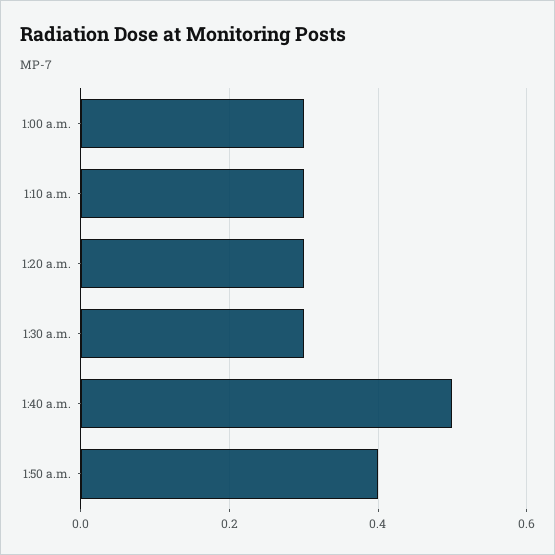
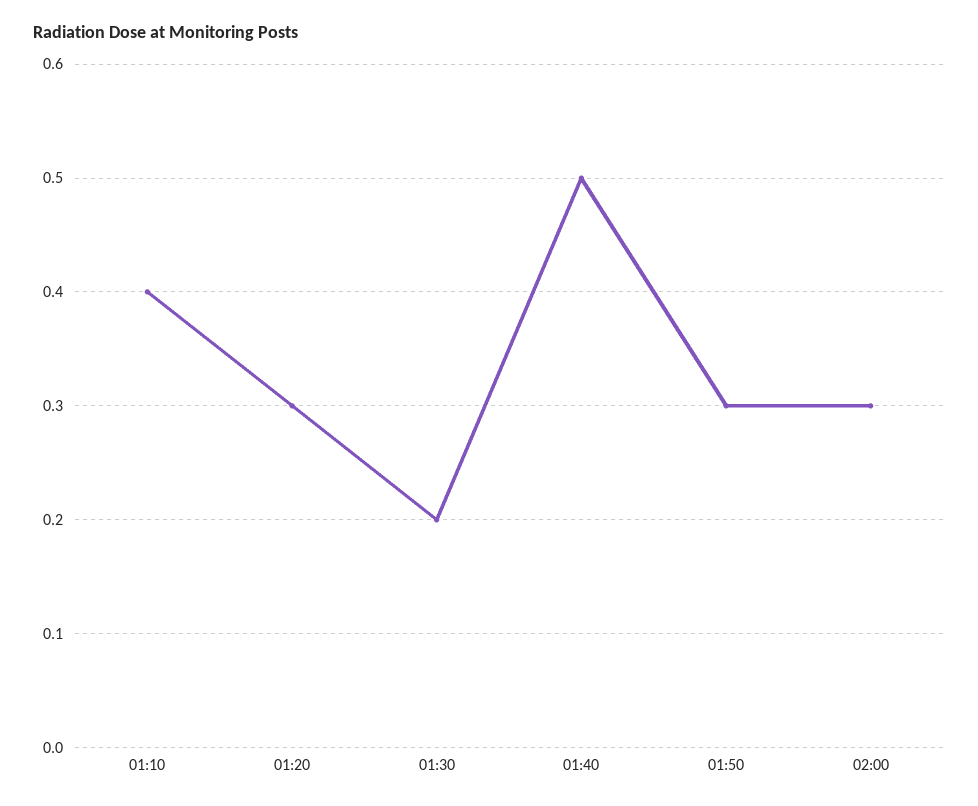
1:00 a.m.: 0.3 -> none
1:10 a.m.: 0.3 -> 0.4
1:30 a.m.: 0.3 -> 0.2
1:50 a.m.: 0.4 -> 0.3
02:00: none -> 0.3

